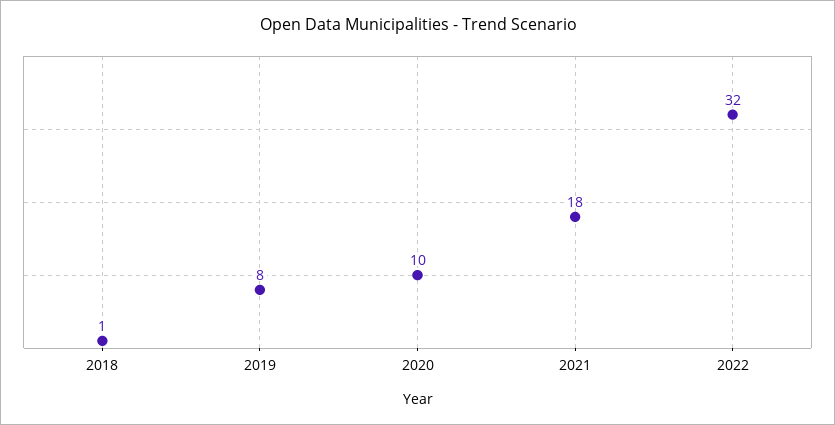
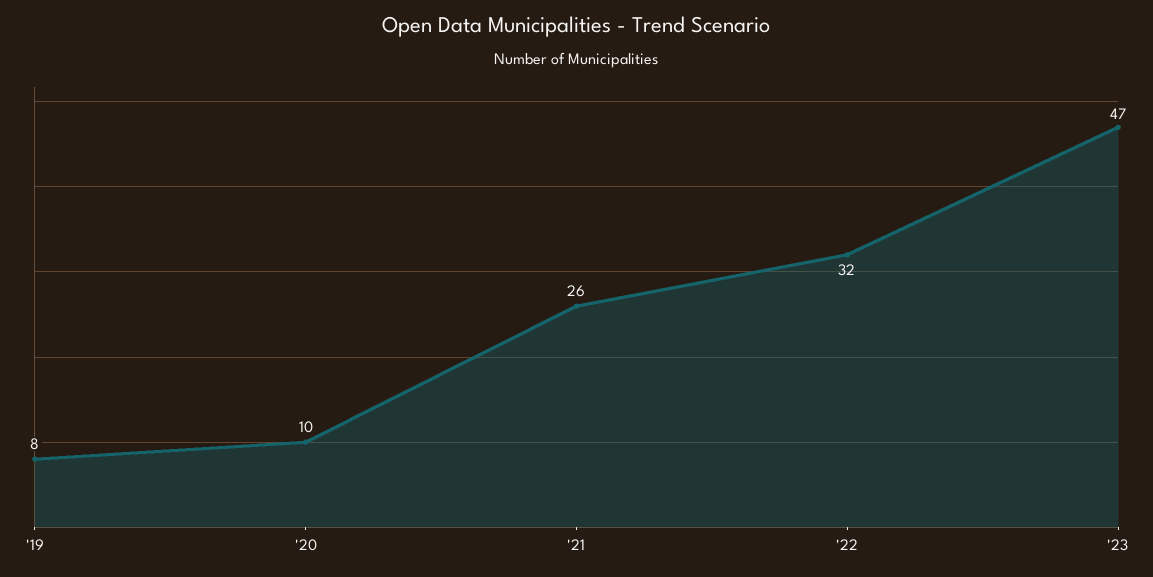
2018: 1 -> none
2021: 18 -> 26
'23: none -> 47

